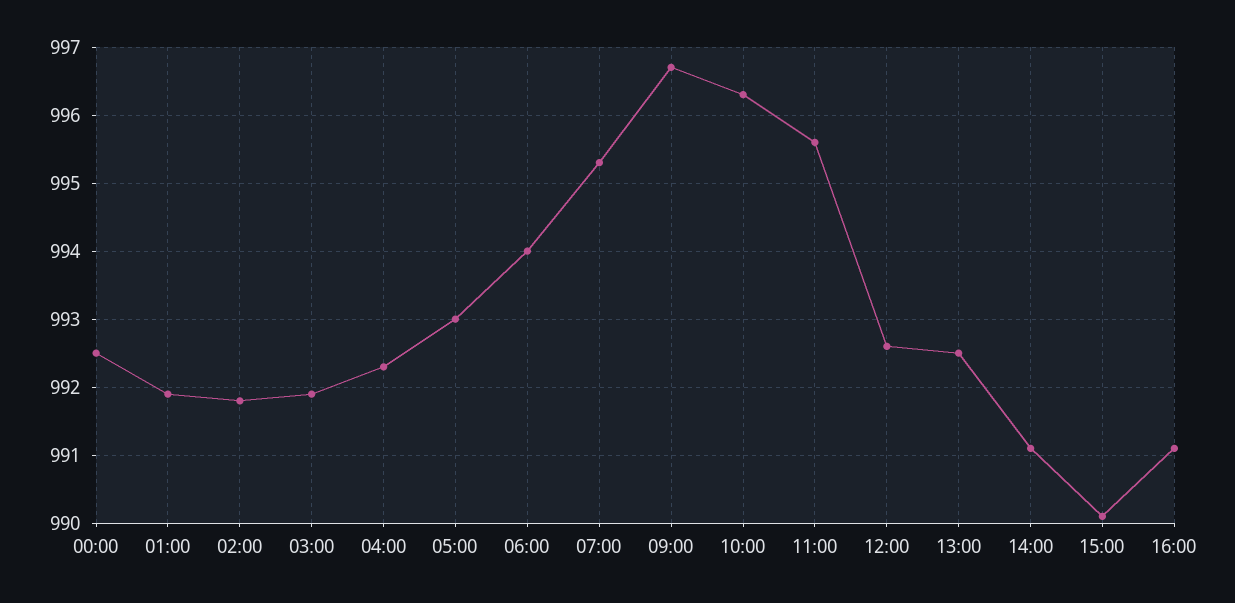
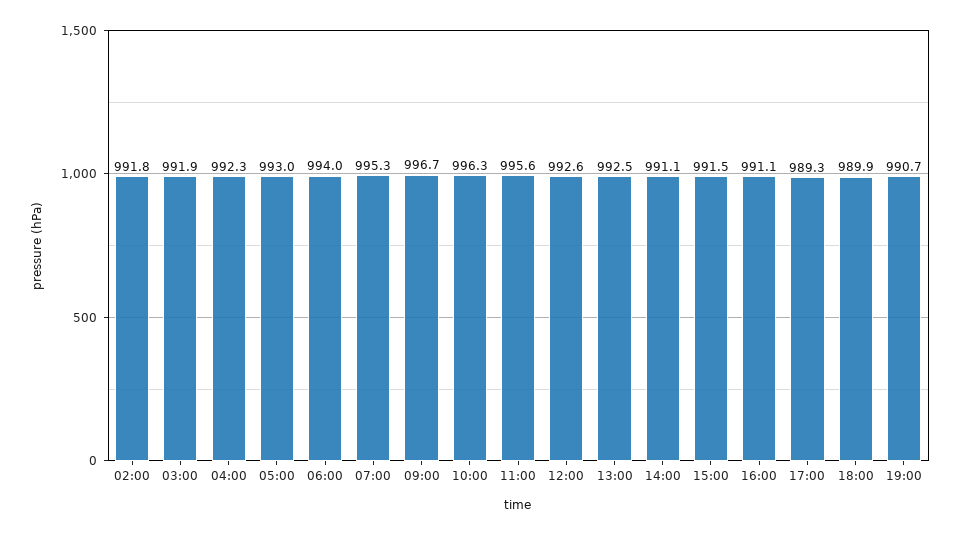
00:00: 992.5 -> none
01:00: 991.9 -> none
15:00: 990.1 -> 991.5
17:00: none -> 989.3
18:00: none -> 989.9
19:00: none -> 990.7

